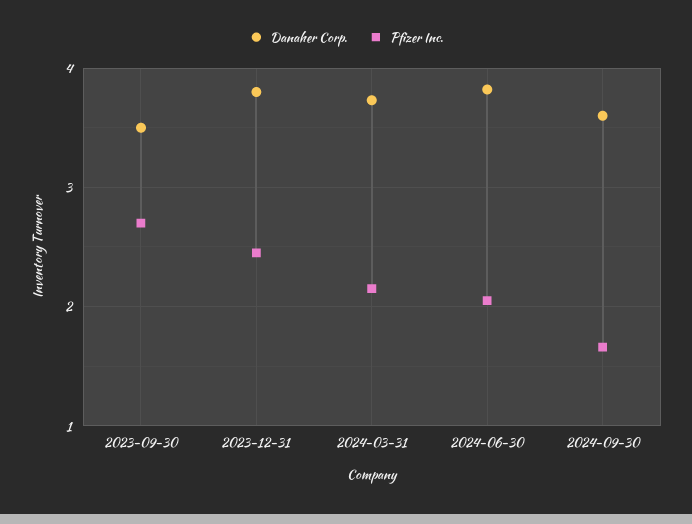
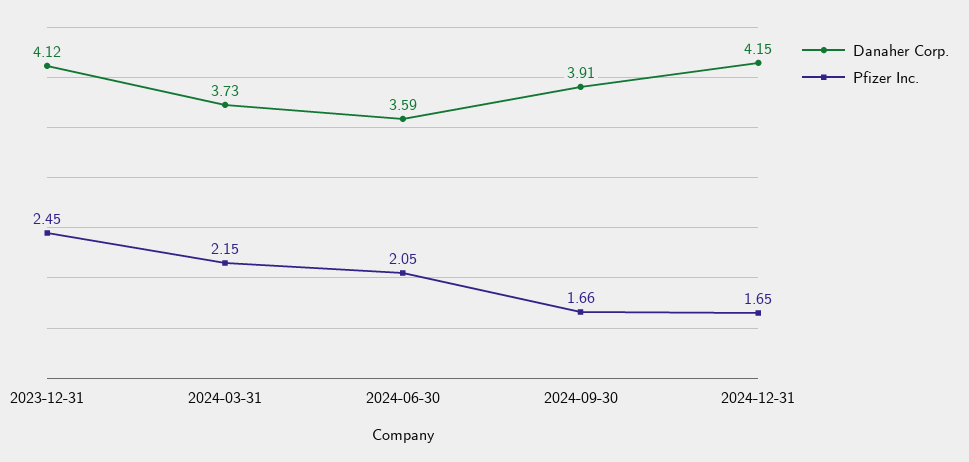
Danaher Corp., 2023-09-30: 3.5 -> none
Pfizer Inc., 2023-09-30: 2.7 -> none
Danaher Corp., 2023-12-31: 3.8 -> 4.12
Danaher Corp., 2024-06-30: 3.8 -> 3.59
Danaher Corp., 2024-09-30: 3.6 -> 3.91
Danaher Corp., 2024-12-31: none -> 4.15
Pfizer Inc., 2024-12-31: none -> 1.65

